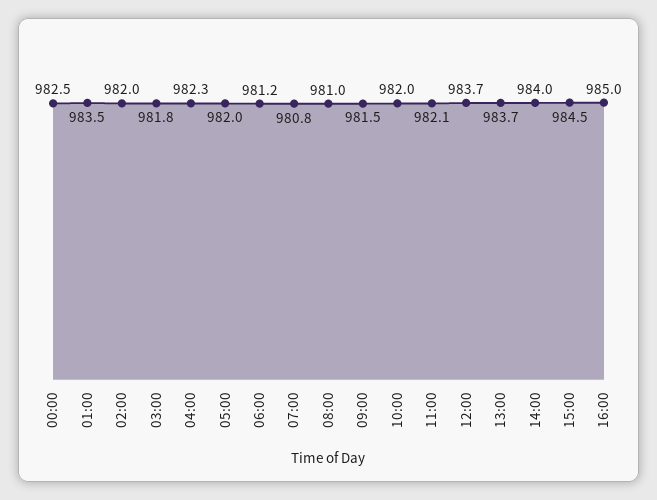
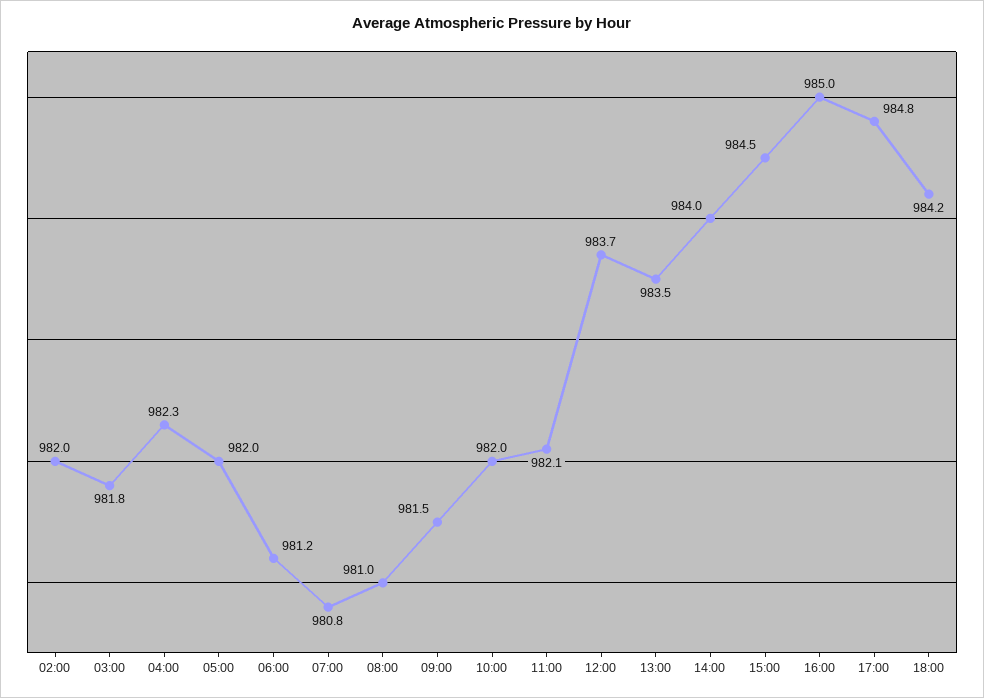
00:00: 982.5 -> none
01:00: 983.5 -> none
13:00: 983.7 -> 983.5
17:00: none -> 984.8
18:00: none -> 984.2

